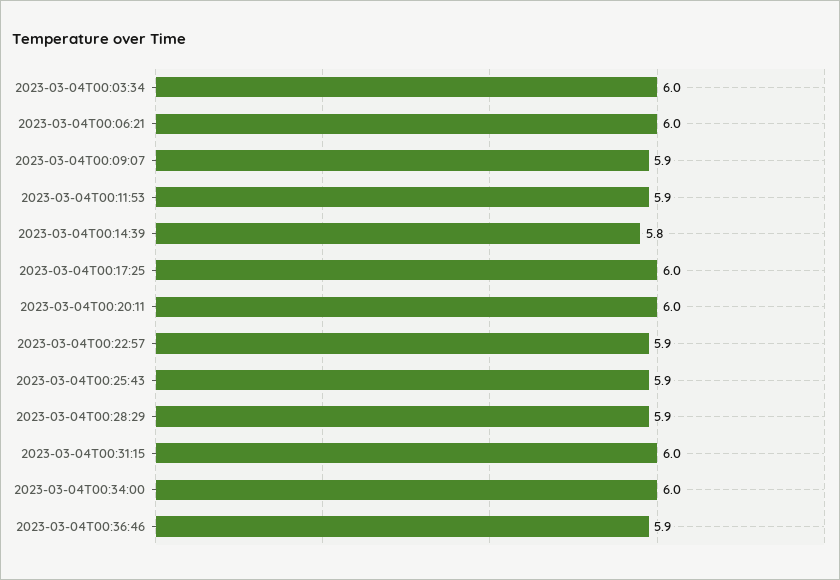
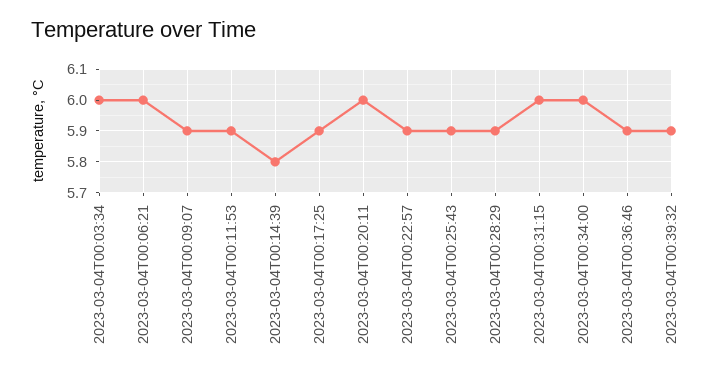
2023-03-04T00:17:25: 6 -> 5.9
2023-03-04T00:39:32: none -> 5.9

